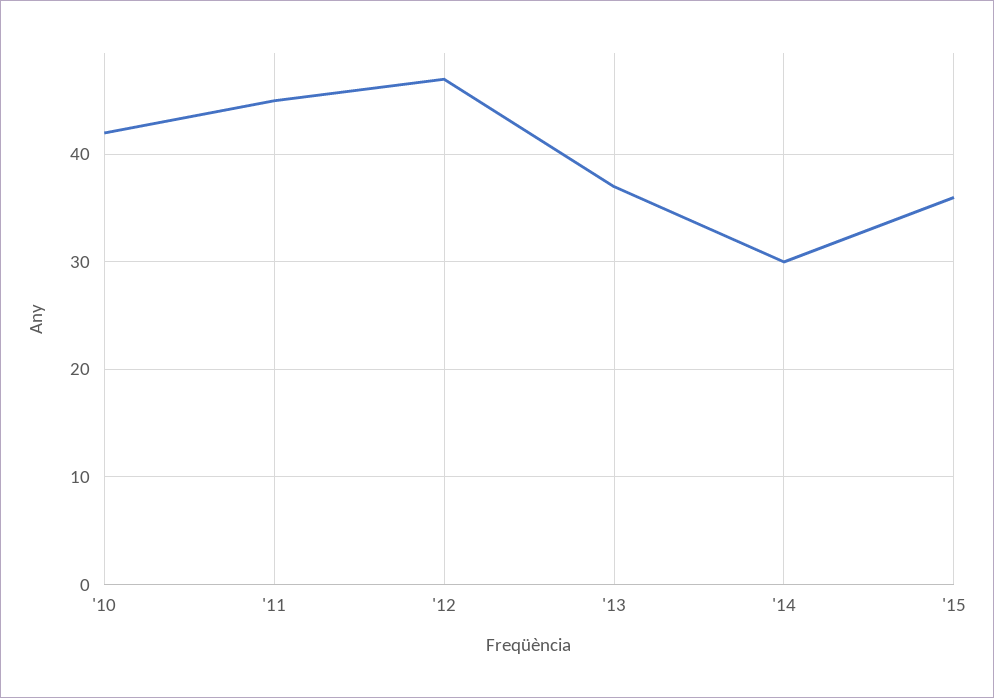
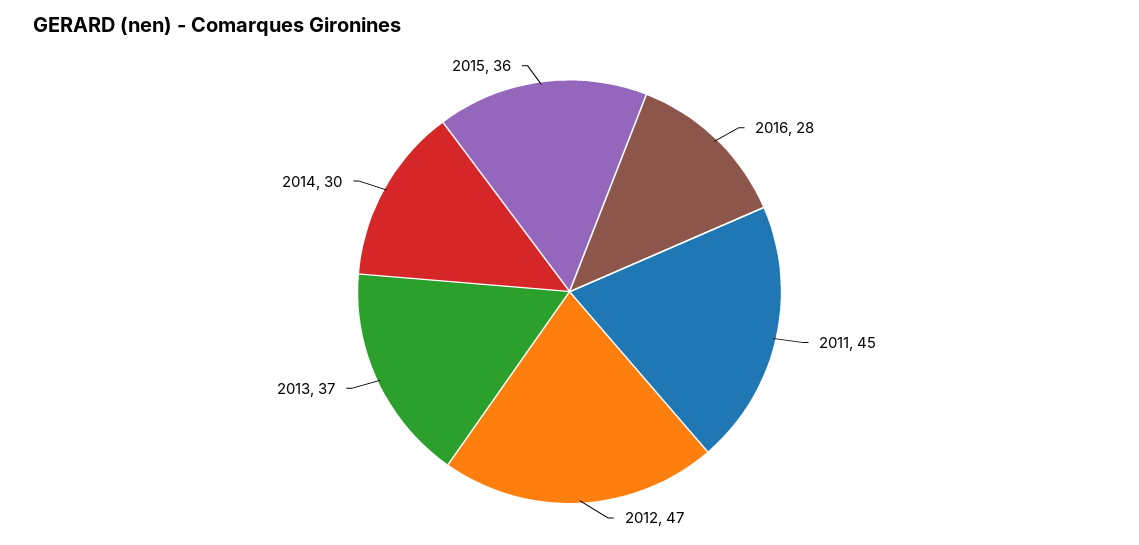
'10: 42 -> none
2016: none -> 28

